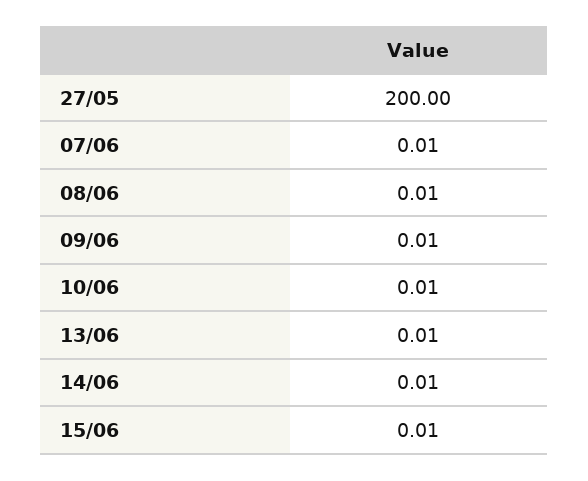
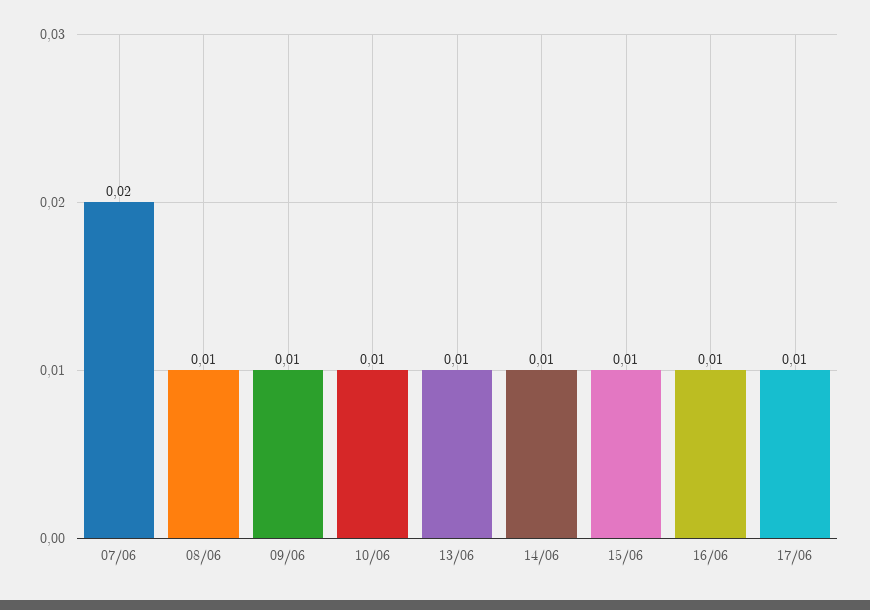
27/05: 200 -> none
07/06: 0.01 -> 0.02
16/06: none -> 0.01
17/06: none -> 0.01

